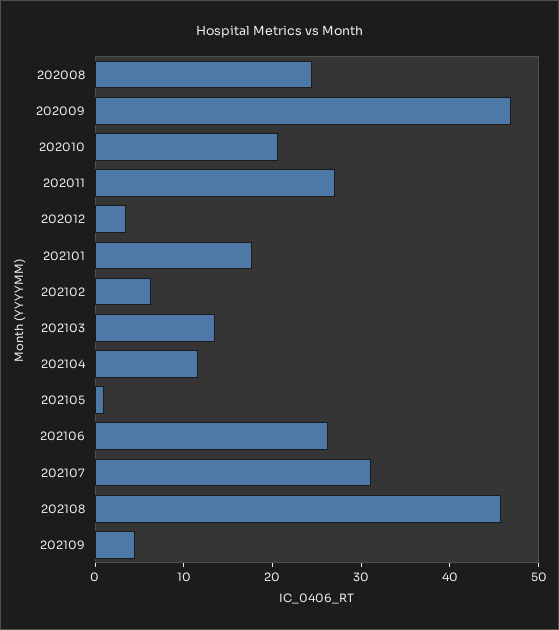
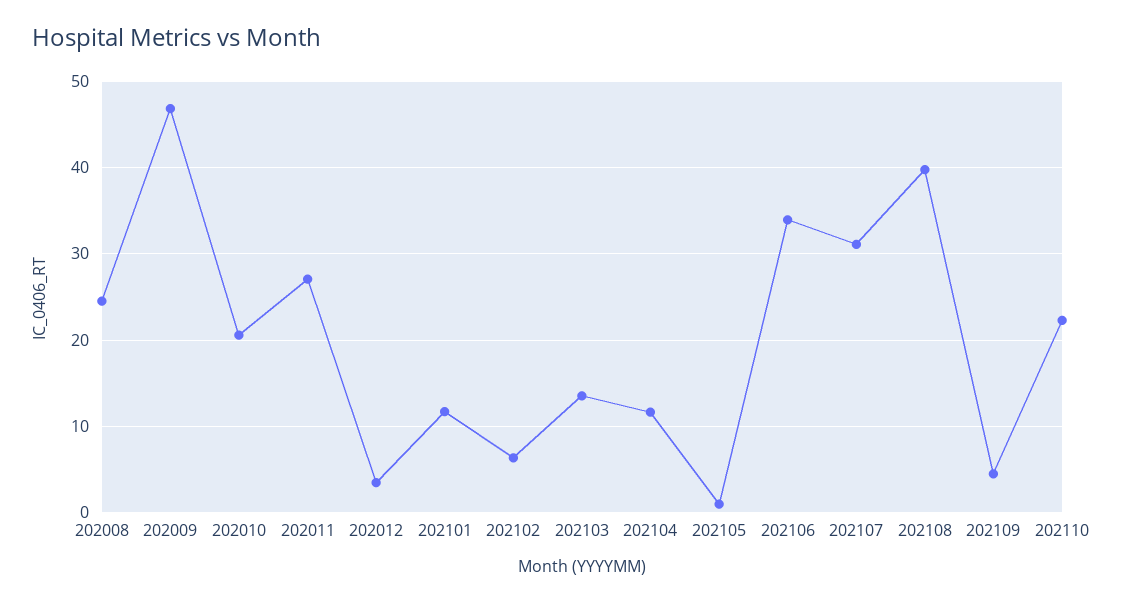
202101: 18 -> 12
202106: 26 -> 34
202108: 46 -> 40
202110: none -> 22

